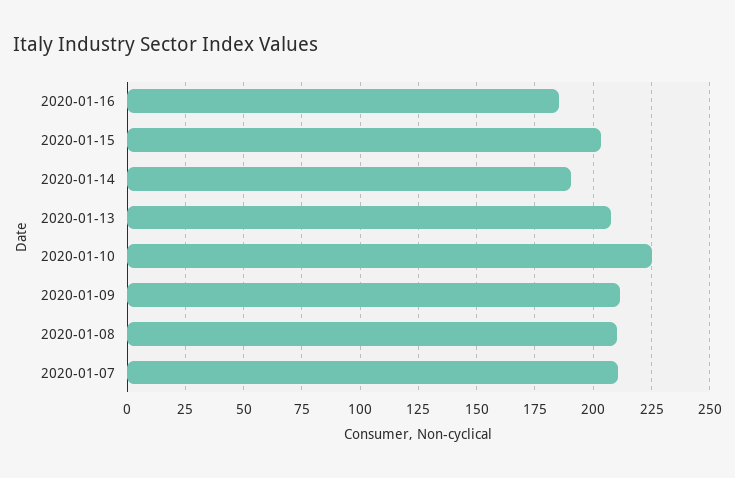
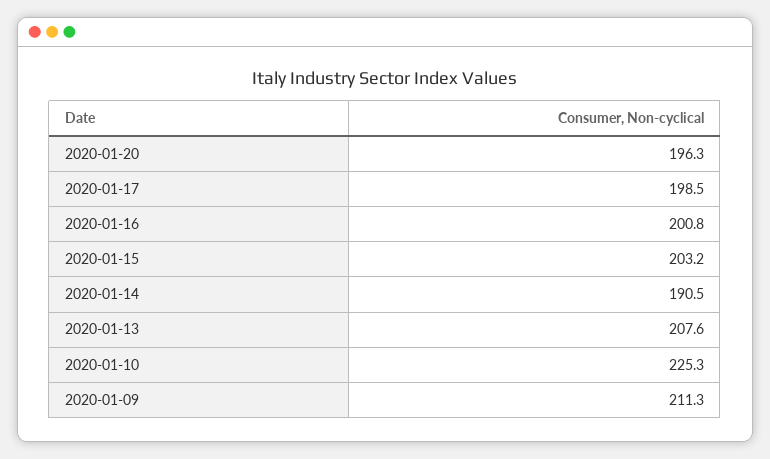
2020-01-16: 185 -> 200.8
2020-01-08: 210 -> none
2020-01-07: 210 -> none
2020-01-20: none -> 196.3
2020-01-17: none -> 198.5

